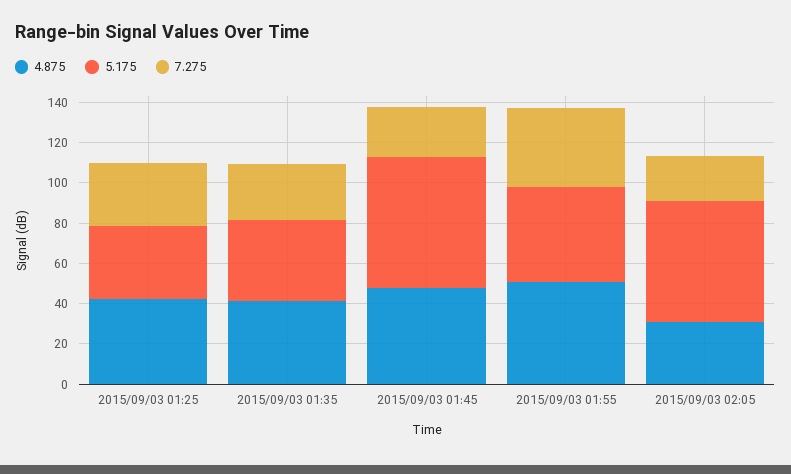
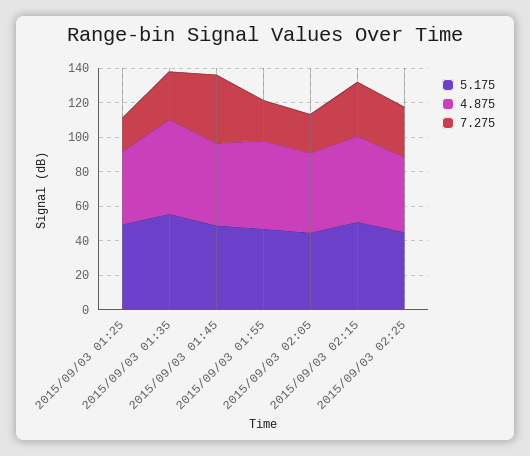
5.175, 2015/09/03 01:25: 35 -> 50
7.275, 2015/09/03 01:25: 30 -> 20
4.875, 2015/09/03 01:35: 40 -> 55
5.175, 2015/09/03 01:35: 40 -> 55
5.175, 2015/09/03 01:45: 65 -> 50
7.275, 2015/09/03 01:45: 25 -> 40
7.275, 2015/09/03 01:55: 40 -> 25
4.875, 2015/09/03 02:05: 30 -> 45
5.175, 2015/09/03 02:05: 60 -> 45
5.175, 2015/09/03 02:15: none -> 50
4.875, 2015/09/03 02:15: none -> 50
7.275, 2015/09/03 02:15: none -> 30
5.175, 2015/09/03 02:25: none -> 45
4.875, 2015/09/03 02:25: none -> 45
7.275, 2015/09/03 02:25: none -> 30

